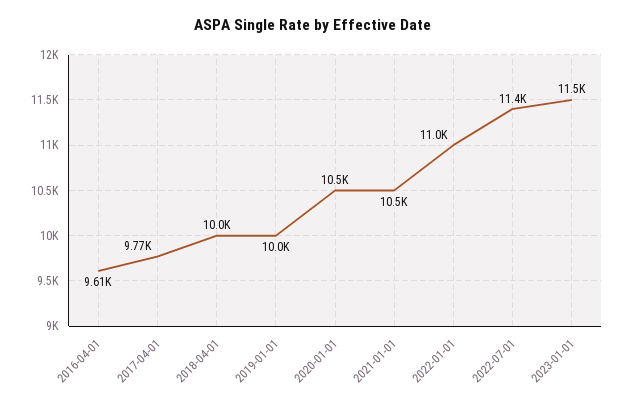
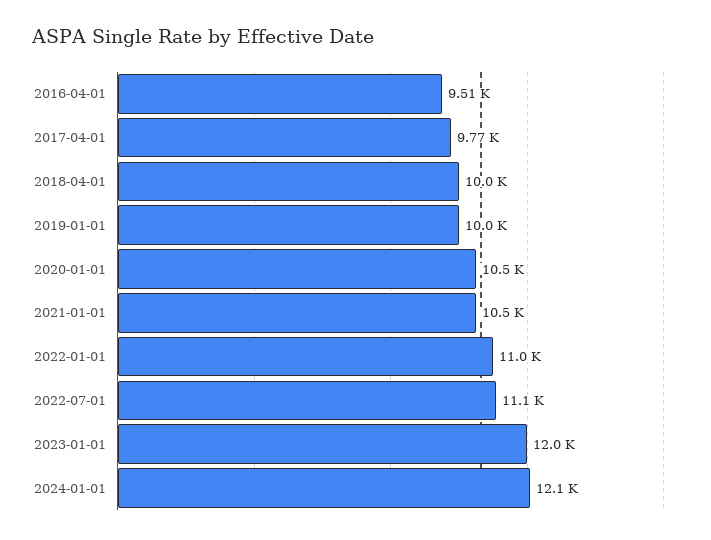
2016-04-01: 9610 -> 9510
2022-07-01: 11400 -> 11100
2023-01-01: 11500 -> 12000
2024-01-01: none -> 12100

